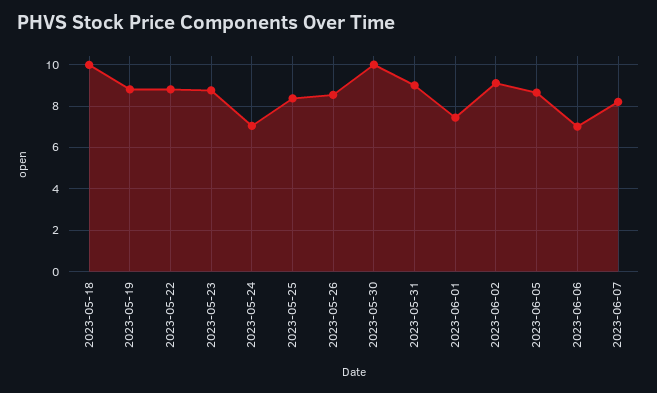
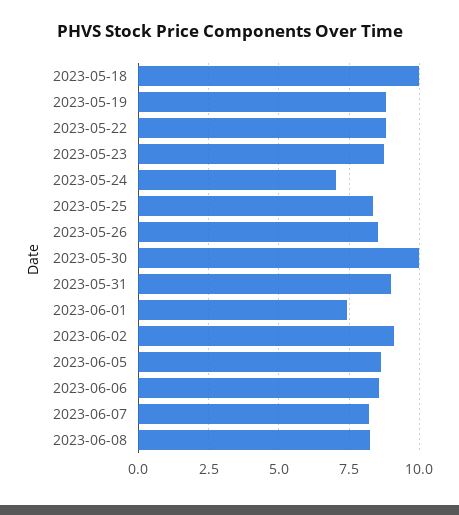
2023-06-06: 7 -> 8.5
2023-06-08: none -> 8.25

